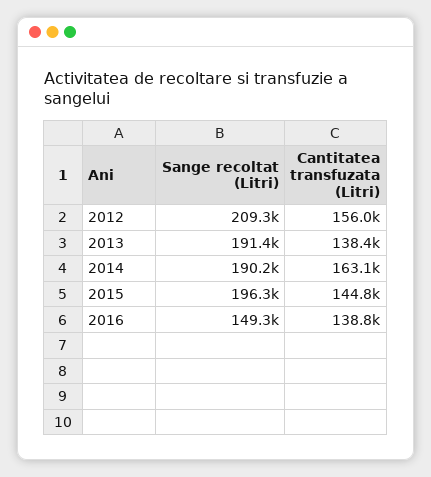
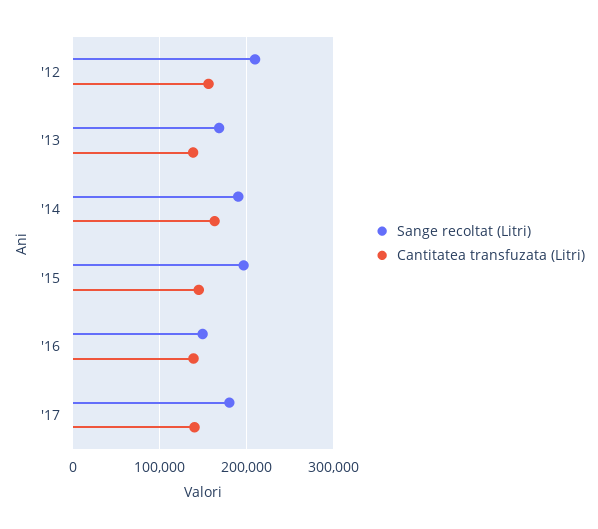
Sange recoltat (Litri), 2013: 191400 -> 170000
Sange recoltat (Litri), '17: none -> 180000
Cantitatea transfuzata (Litri), '17: none -> 140000

